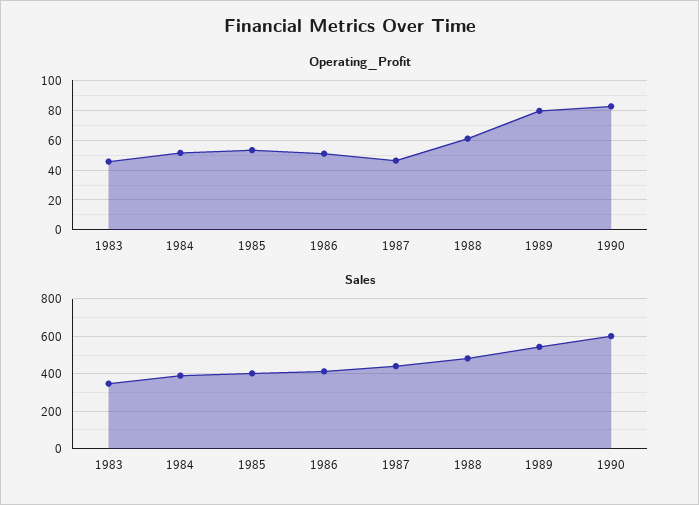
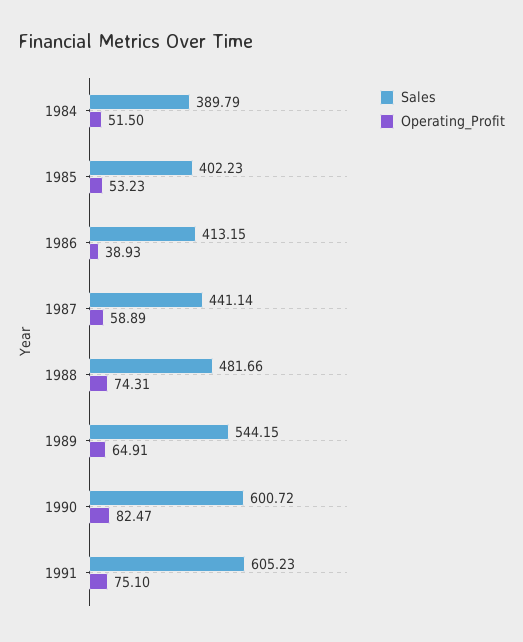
Operating_Profit, 1983: 45 -> none
Operating_Profit, 1986: 50 -> 38.93
Operating_Profit, 1987: 45 -> 58.89
Operating_Profit, 1988: 60 -> 74.31
Operating_Profit, 1989: 80 -> 64.91
Sales, 1983: 350 -> none
Sales, 1991: none -> 605.23
Operating_Profit, 1991: none -> 75.1

